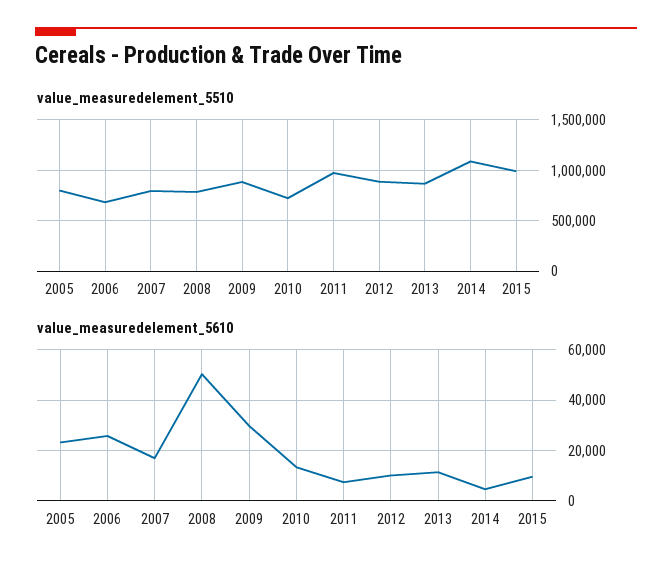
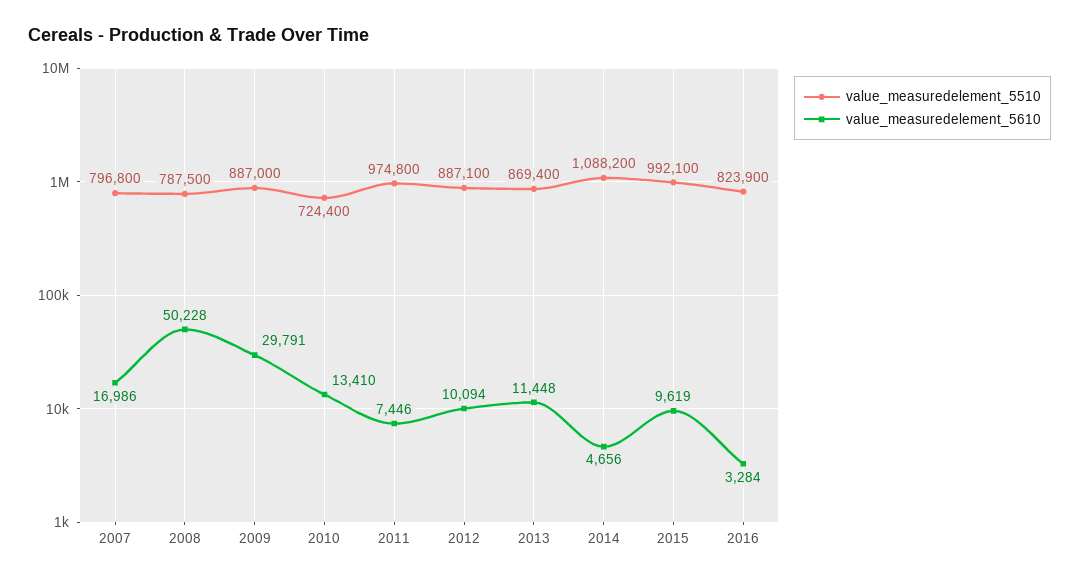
value_measuredelement_5510, 2005: 800000 -> none
value_measuredelement_5510, 2006: 700000 -> none
value_measuredelement_5610, 2005: 22500 -> none
value_measuredelement_5610, 2006: 25000 -> none
value_measuredelement_5510, 2016: none -> 823900
value_measuredelement_5610, 2016: none -> 3284

